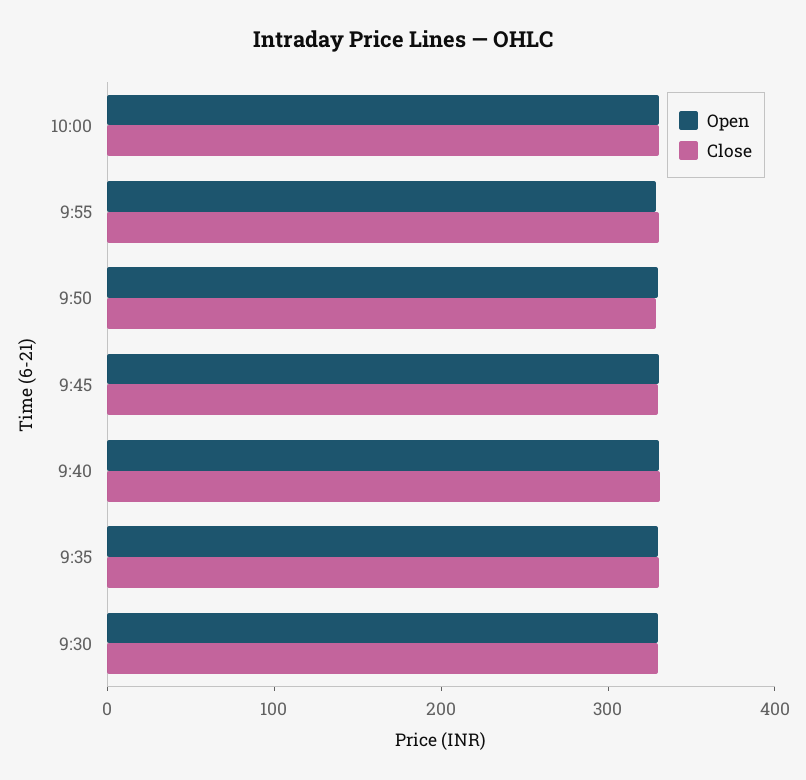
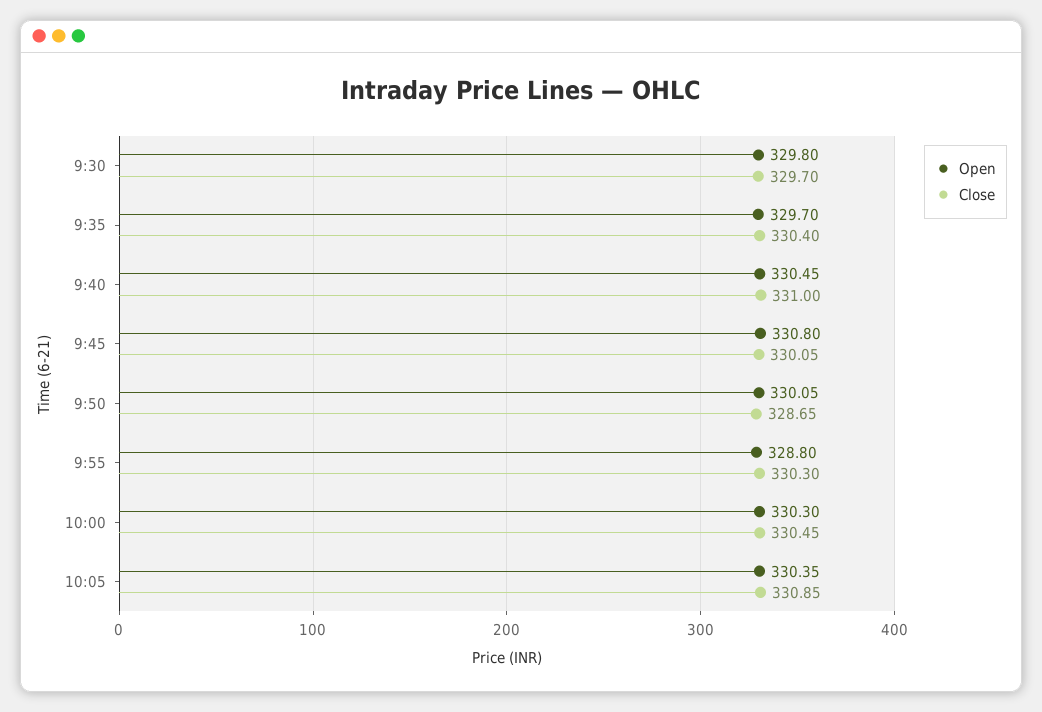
Open, 10:05: none -> 330.35
Close, 10:05: none -> 330.85

